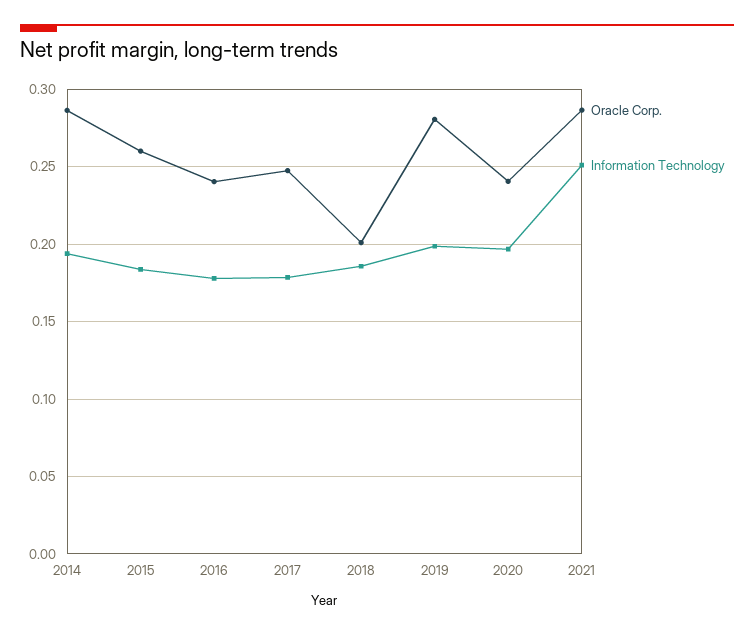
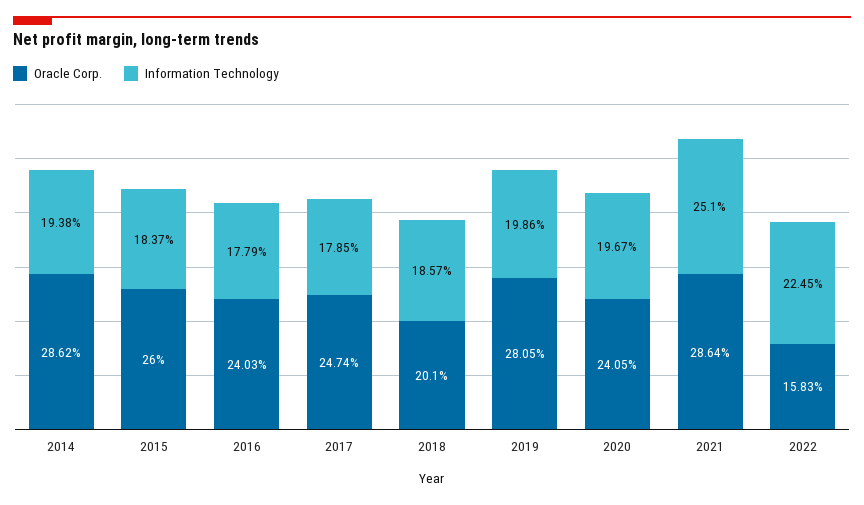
Oracle Corp., 2022: none -> 0.1583
Information Technology, 2022: none -> 0.2245

